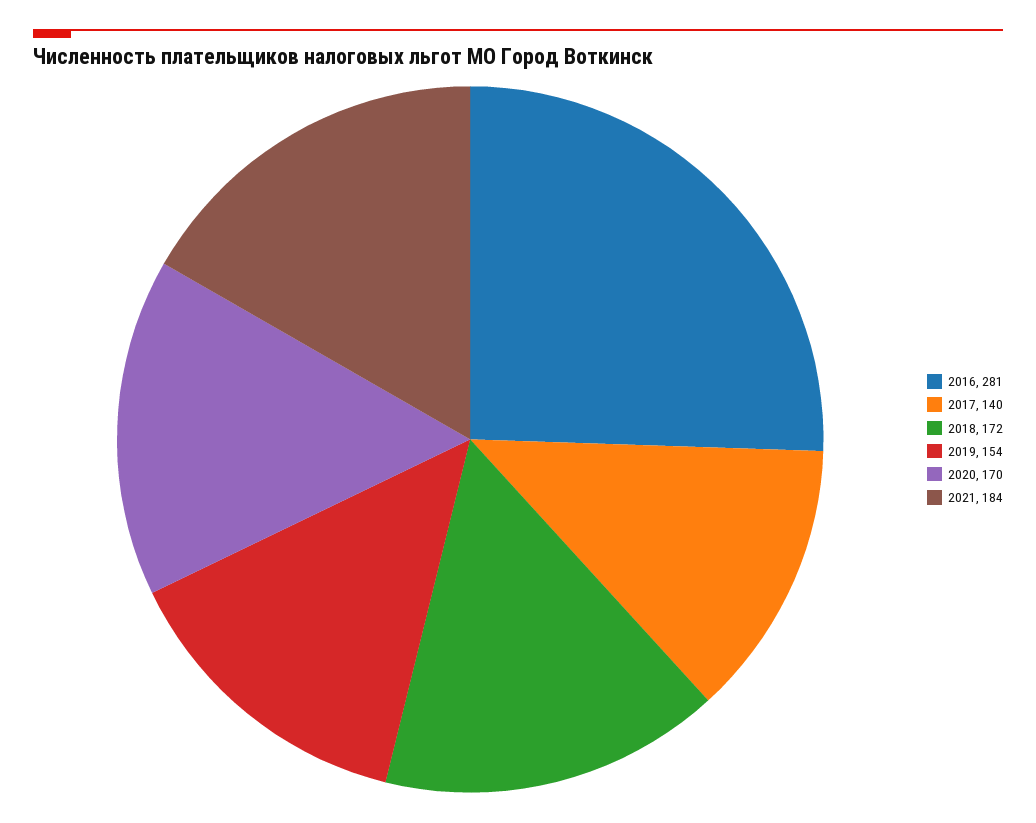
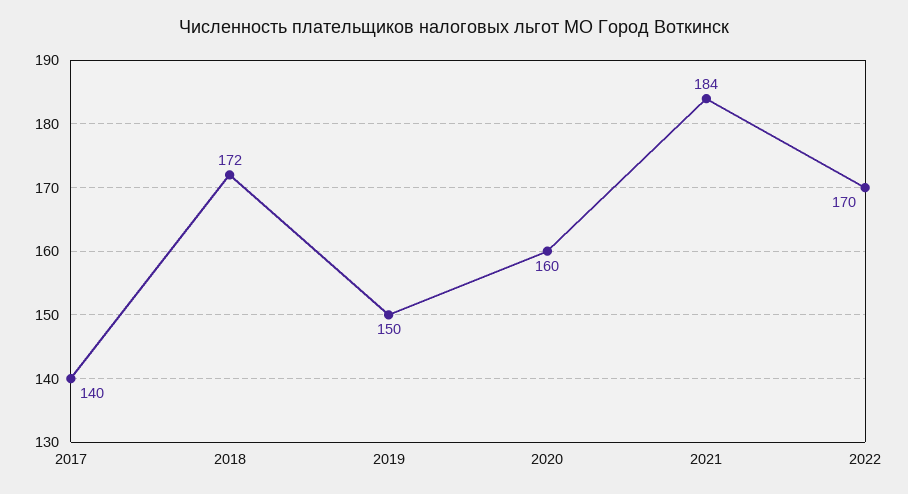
2016: 281 -> none
2019: 154 -> 150
2020: 170 -> 160
2022: none -> 170

